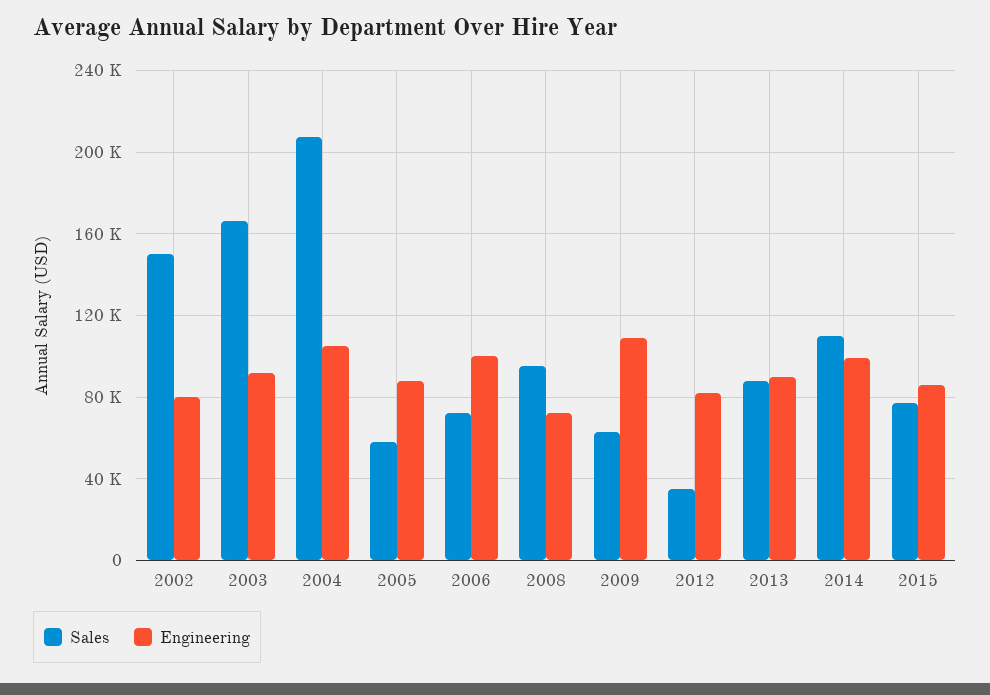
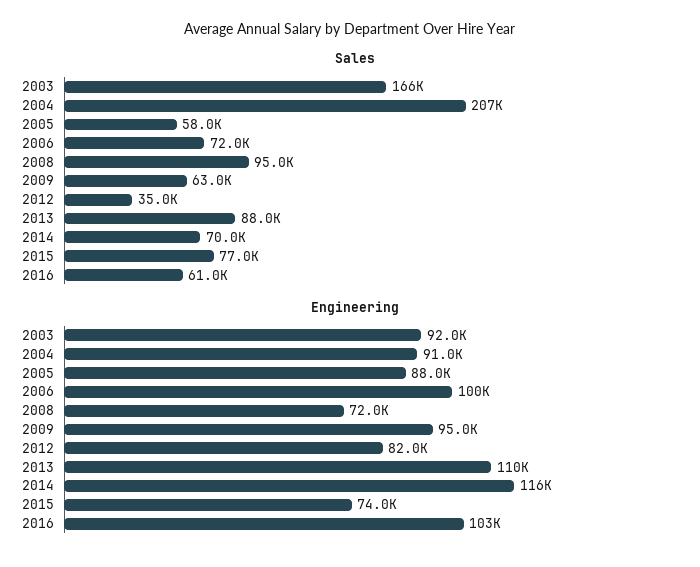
Sales, 2002: 150000 -> none
Engineering, 2002: 80000 -> none
Engineering, 2004: 105000 -> 91000
Engineering, 2009: 110000 -> 95000
Engineering, 2013: 90000 -> 110000
Sales, 2014: 110000 -> 70000
Engineering, 2014: 100000 -> 116000
Engineering, 2015: 85000 -> 74000
Sales, 2016: none -> 61000
Engineering, 2016: none -> 103000

